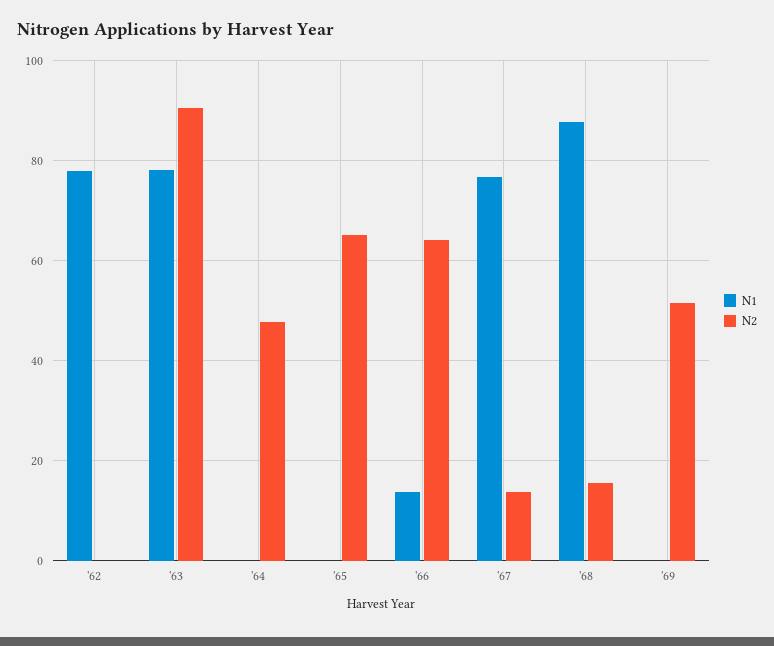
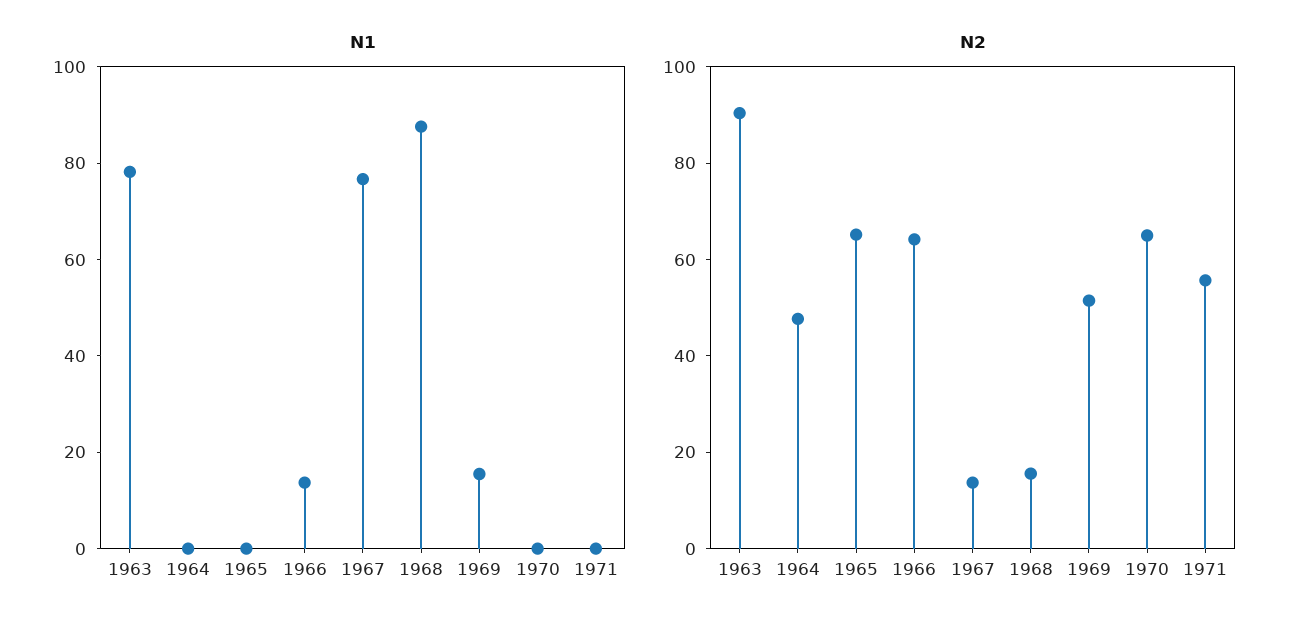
N1, '62: 78 -> none
N2, '62: 0 -> none
N1, '69: 0 -> 15
N1, 1970: none -> 0
N1, 1971: none -> 0
N2, 1970: none -> 65
N2, 1971: none -> 55

